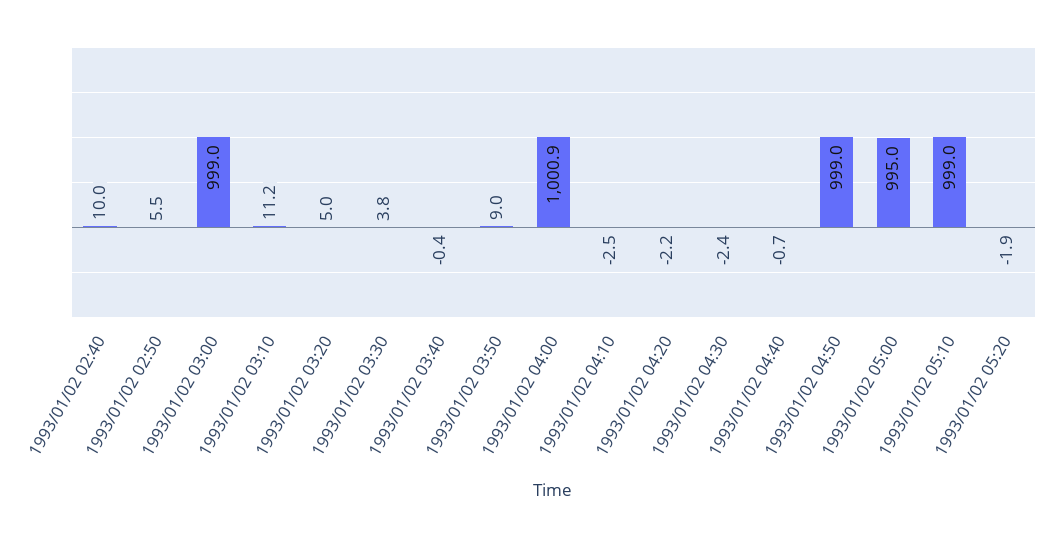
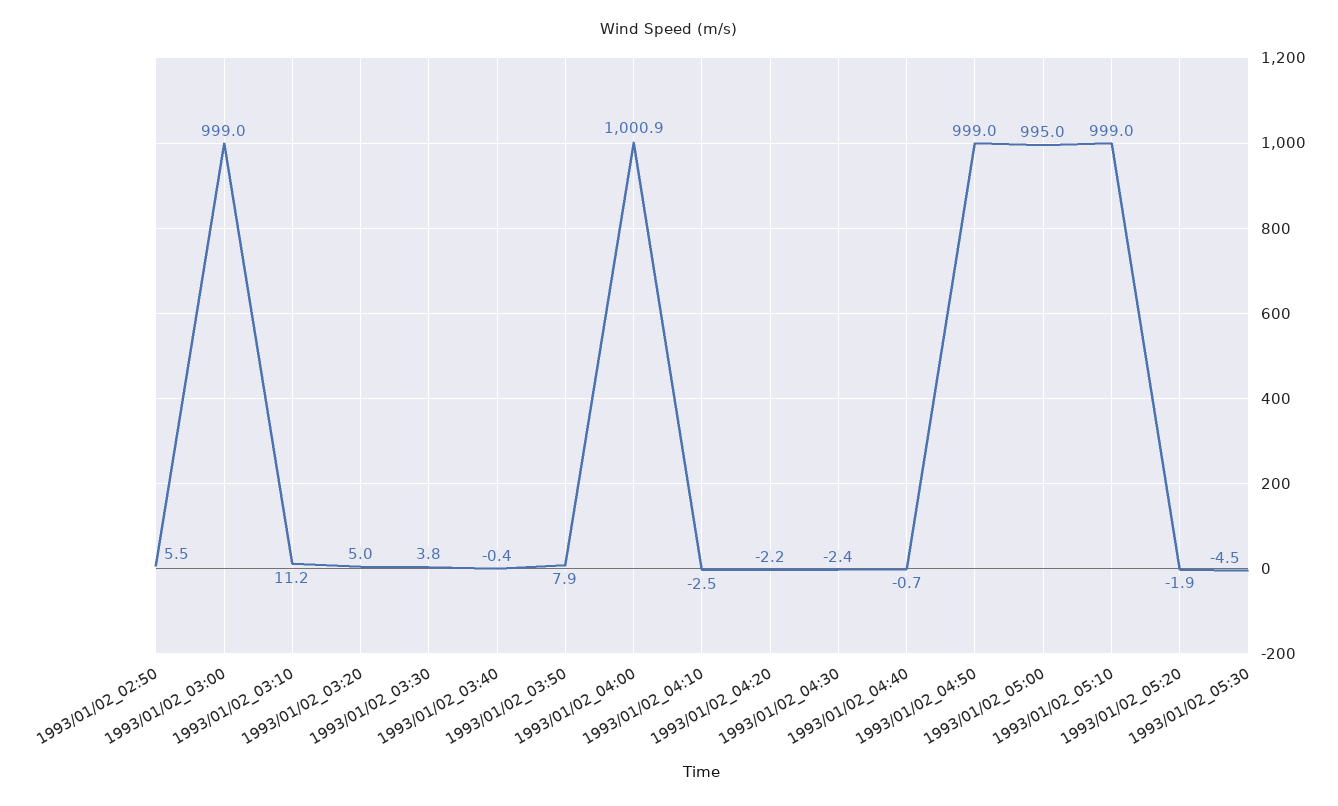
1993/01/02 02:40: 10 -> none
1993/01/02 03:50: 9 -> 7.9
1993/01/02_05:30: none -> -4.5

